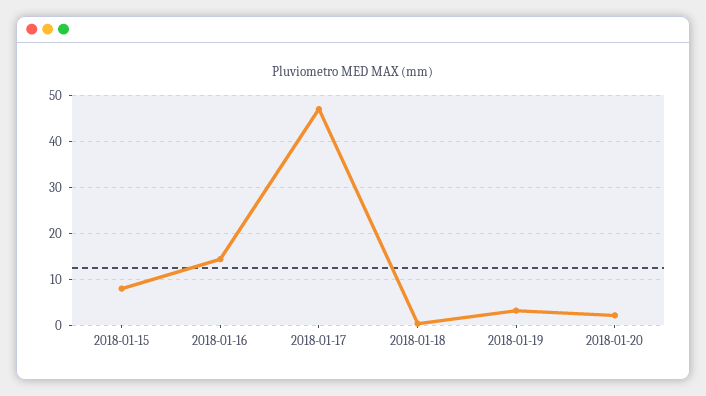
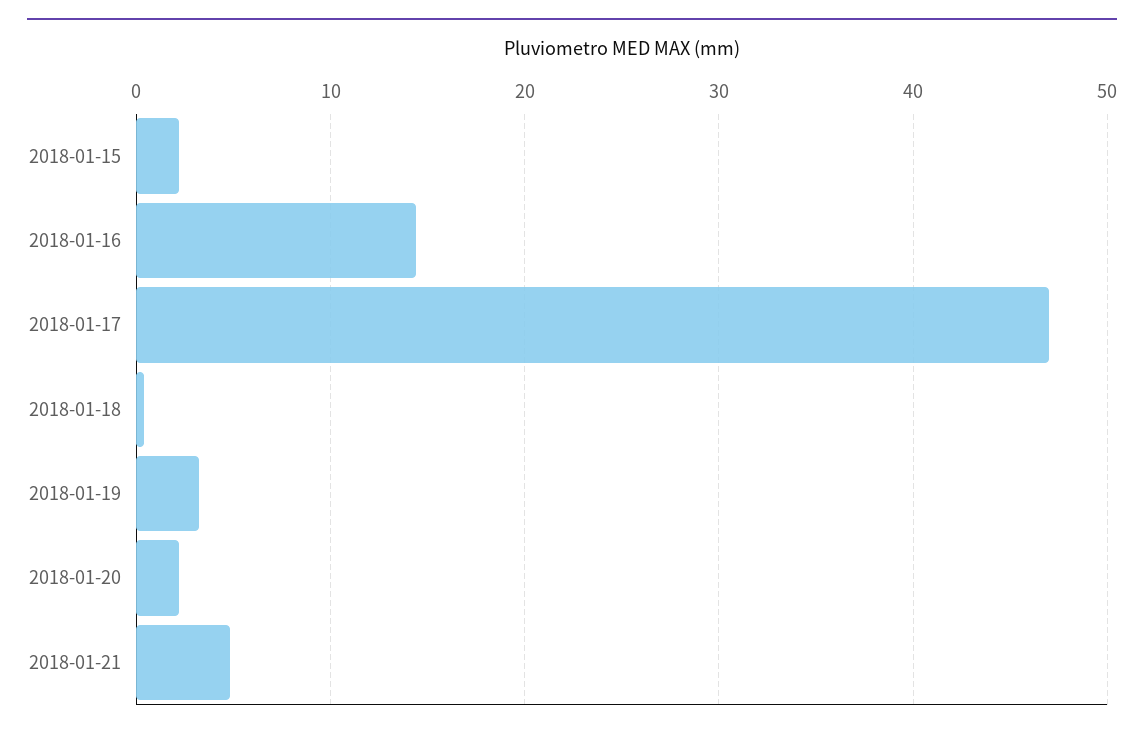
2018-01-15: 8 -> 2
2018-01-21: none -> 5

